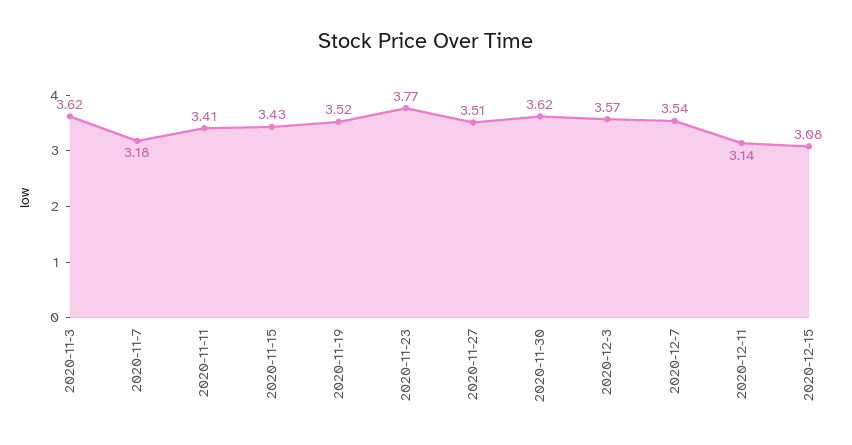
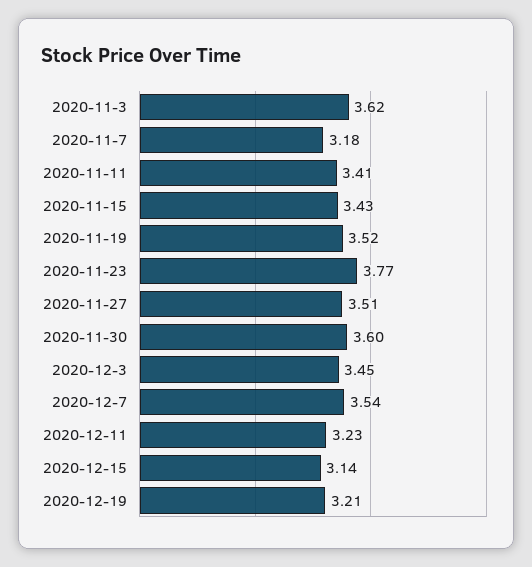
2020-11-30: 3.62 -> 3.6
2020-12-3: 3.57 -> 3.45
2020-12-11: 3.14 -> 3.23
2020-12-15: 3.08 -> 3.14
2020-12-19: none -> 3.21

